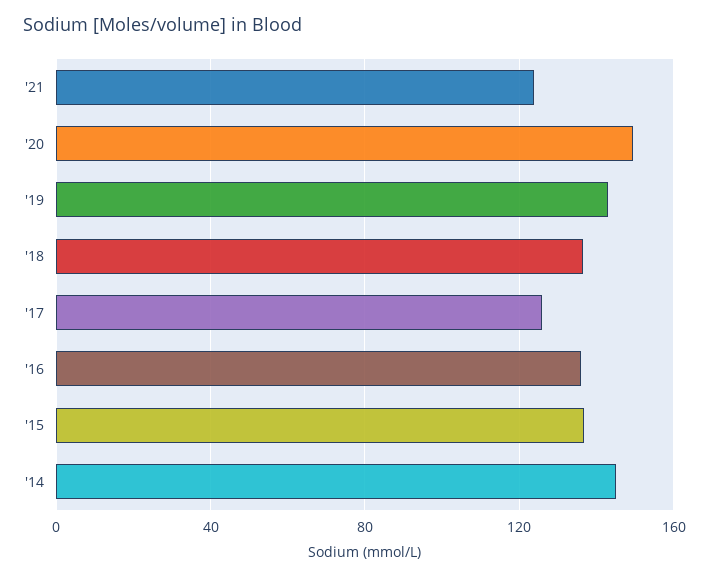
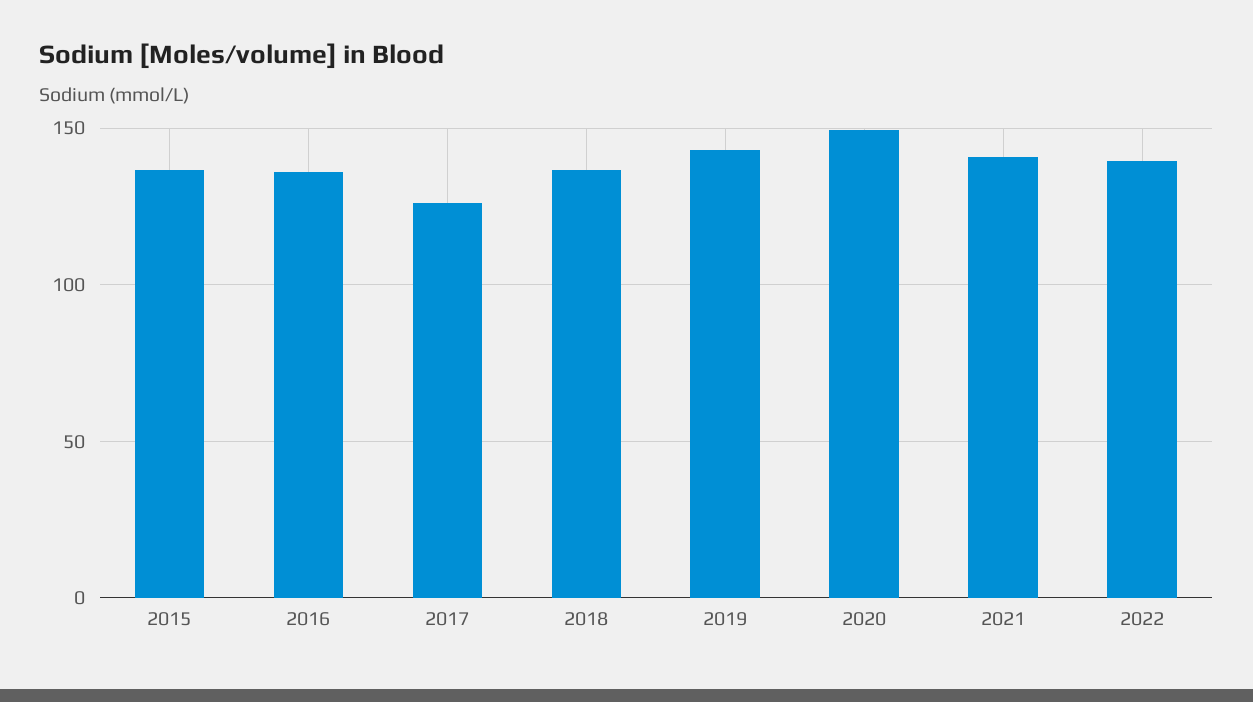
'21: 125 -> 140
'14: 145 -> none
2022: none -> 140

